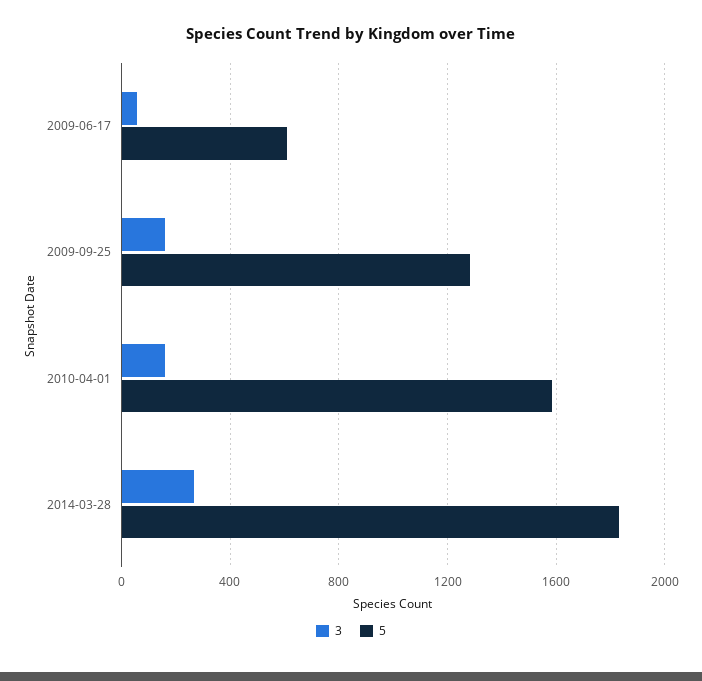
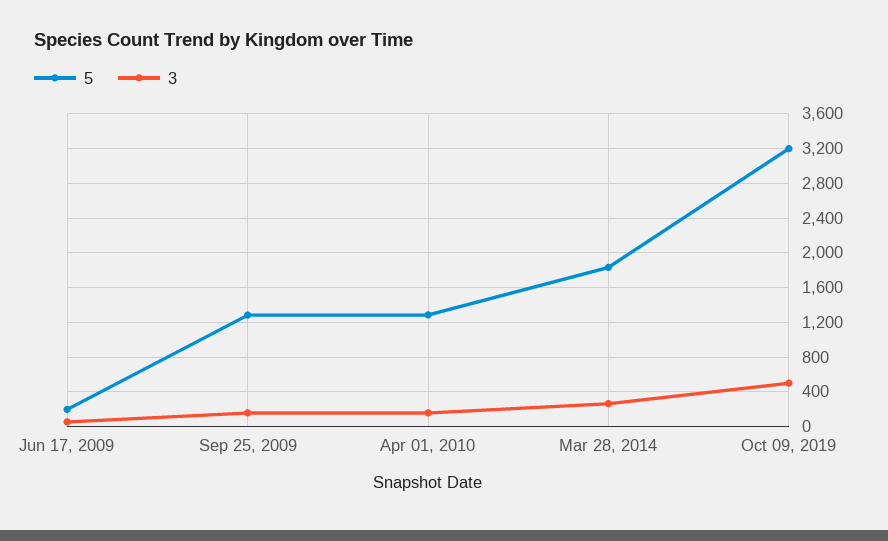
5, 2009-06-17: 600 -> 200
5, 2010-04-01: 1600 -> 1300
5, Oct 09, 2019: none -> 3200
3, Oct 09, 2019: none -> 500

